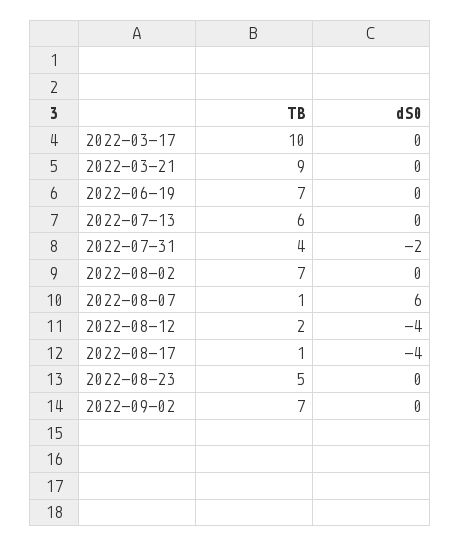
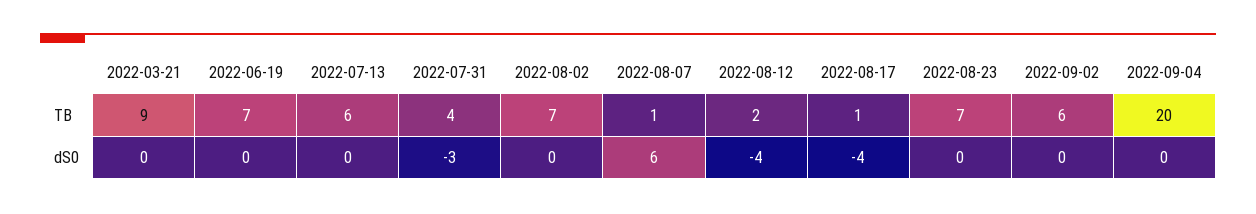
TB, 2022-03-17: 10 -> none
dS0, 2022-03-17: 0 -> none
dS0, 2022-07-31: -2 -> -3
TB, 2022-08-23: 5 -> 7
TB, 2022-09-02: 7 -> 6
TB, 2022-09-04: none -> 20
dS0, 2022-09-04: none -> 0

